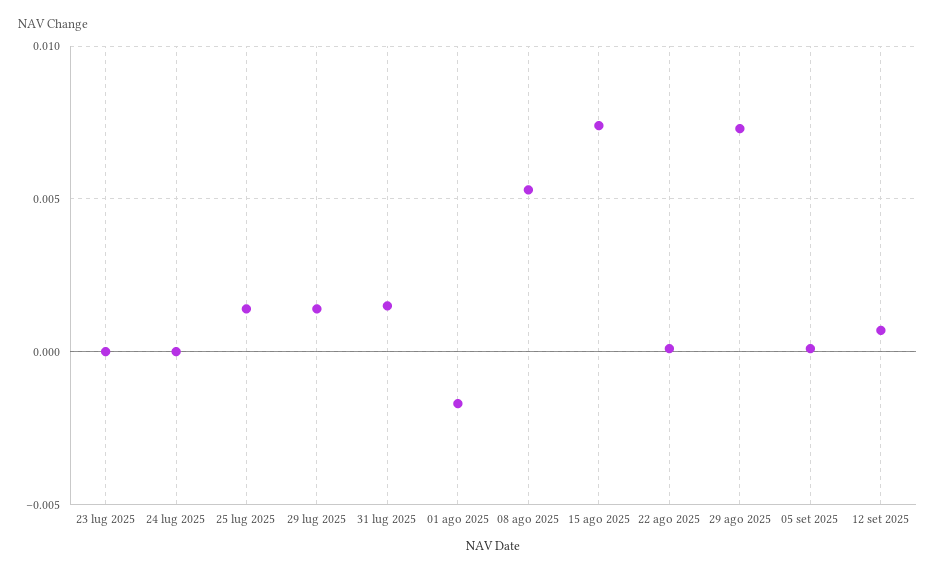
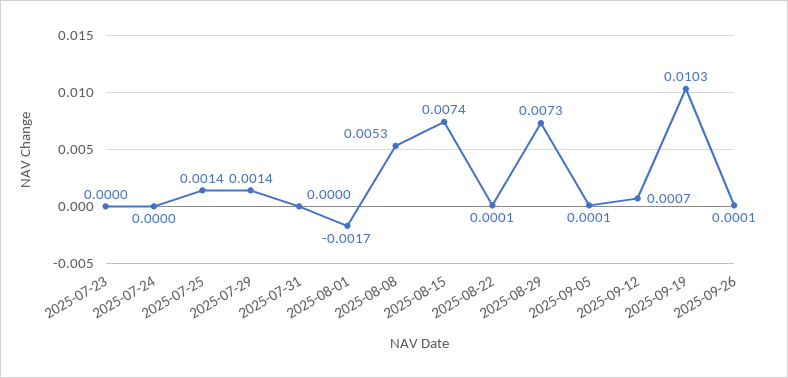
31 lug 2025: 0.0015 -> 0
2025-09-19: none -> 0.0103
2025-09-26: none -> 0.0001

